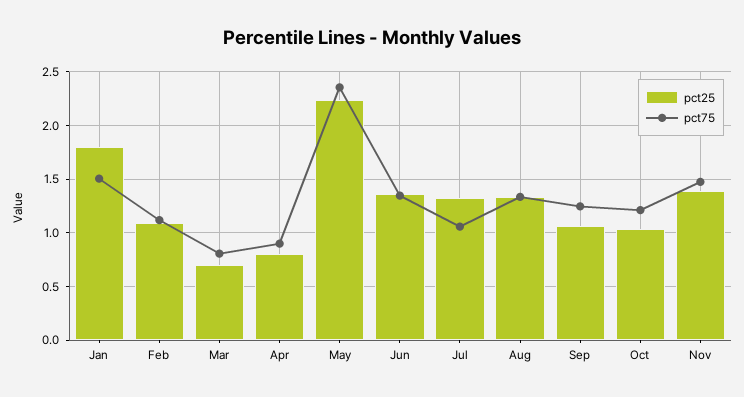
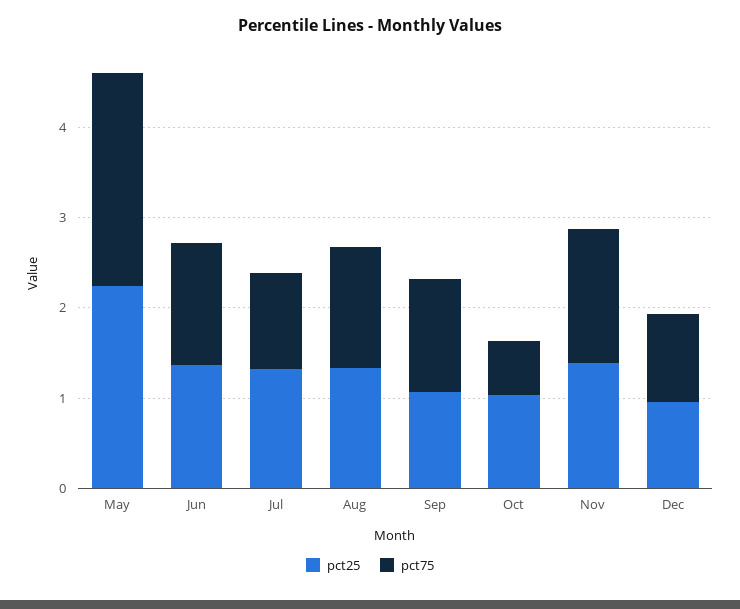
pct25, Jan: 1.8 -> none
pct75, Jan: 1.5 -> none
pct25, Feb: 1.1 -> none
pct75, Feb: 1.1 -> none
pct25, Mar: 0.7 -> none
pct75, Mar: 0.8 -> none
pct25, Apr: 0.8 -> none
pct75, Apr: 0.9 -> none
pct75, Oct: 1.2 -> 0.6
pct25, Dec: none -> 1
pct75, Dec: none -> 1

